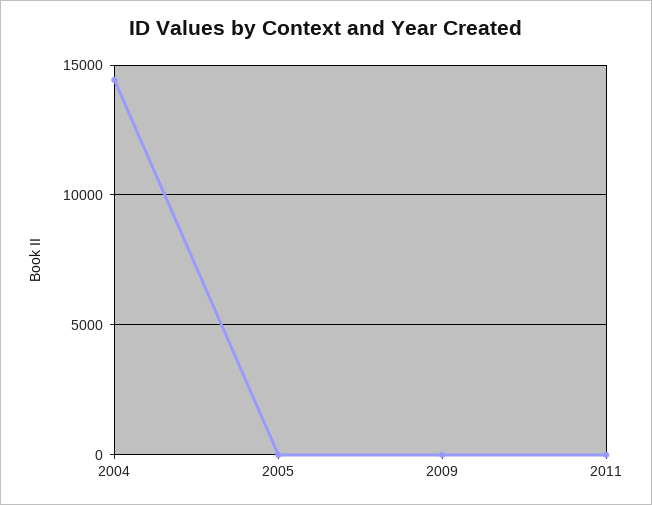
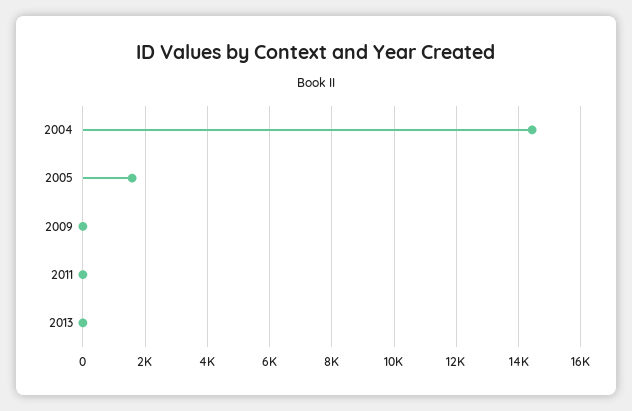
2005: 0 -> 1600
2013: none -> 0

